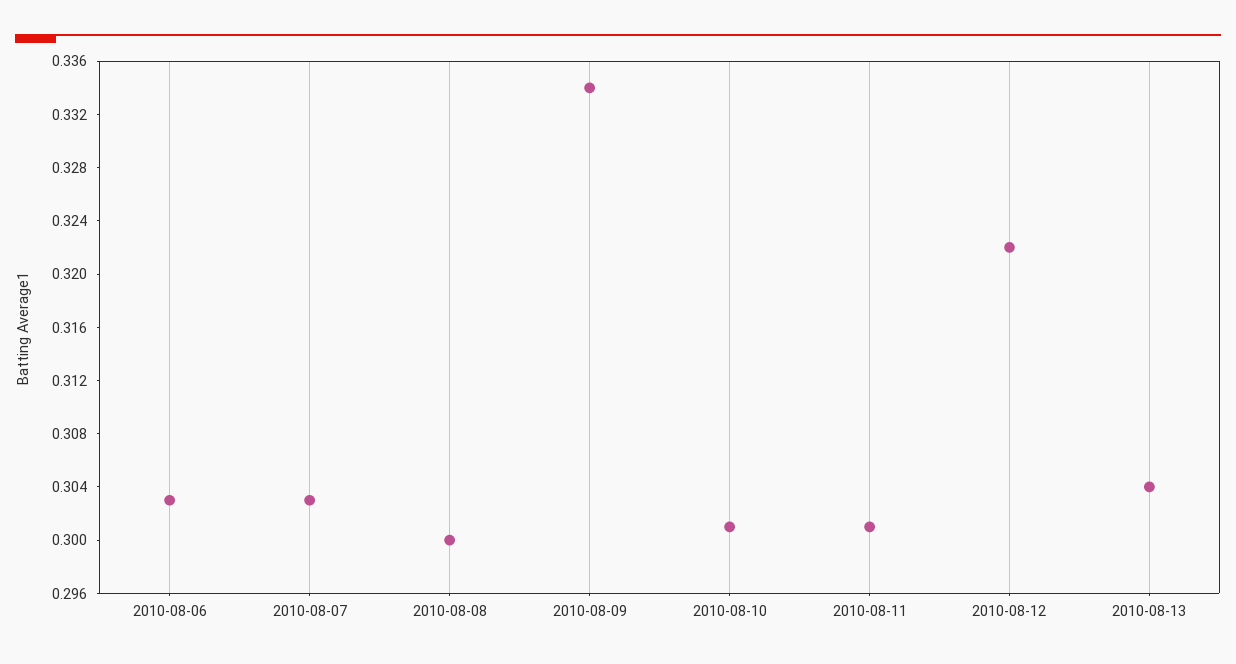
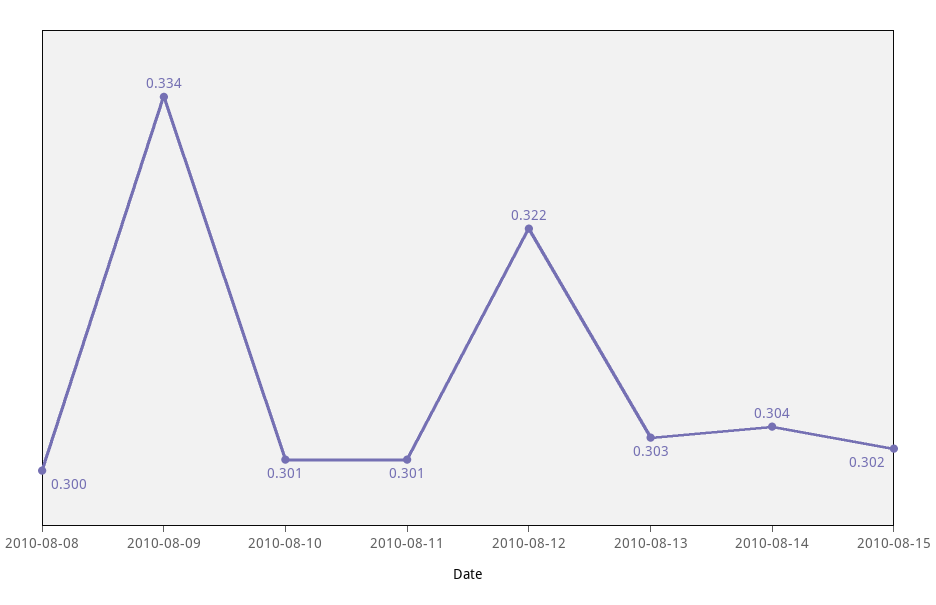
2010-08-06: 0.303 -> none
2010-08-07: 0.303 -> none
2010-08-13: 0.304 -> 0.303
2010-08-14: none -> 0.304
2010-08-15: none -> 0.302

